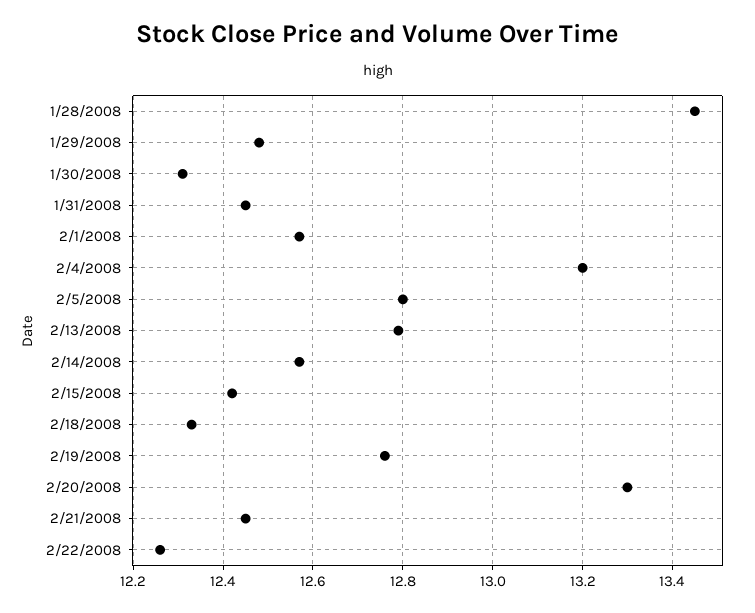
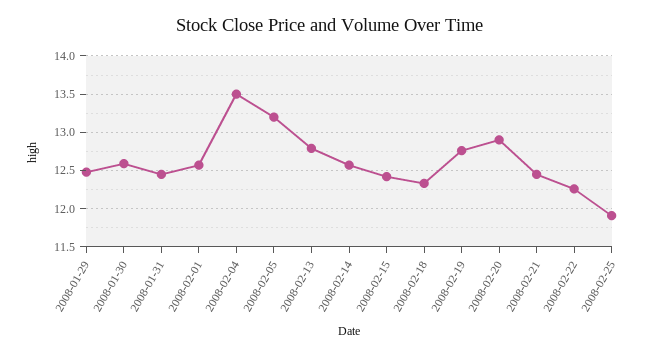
1/28/2008: 13.45 -> none
1/30/2008: 12.3 -> 12.6
2/4/2008: 13.2 -> 13.5
2/5/2008: 12.8 -> 13.2
2/20/2008: 13.3 -> 12.9
2008-02-25: none -> 11.9

